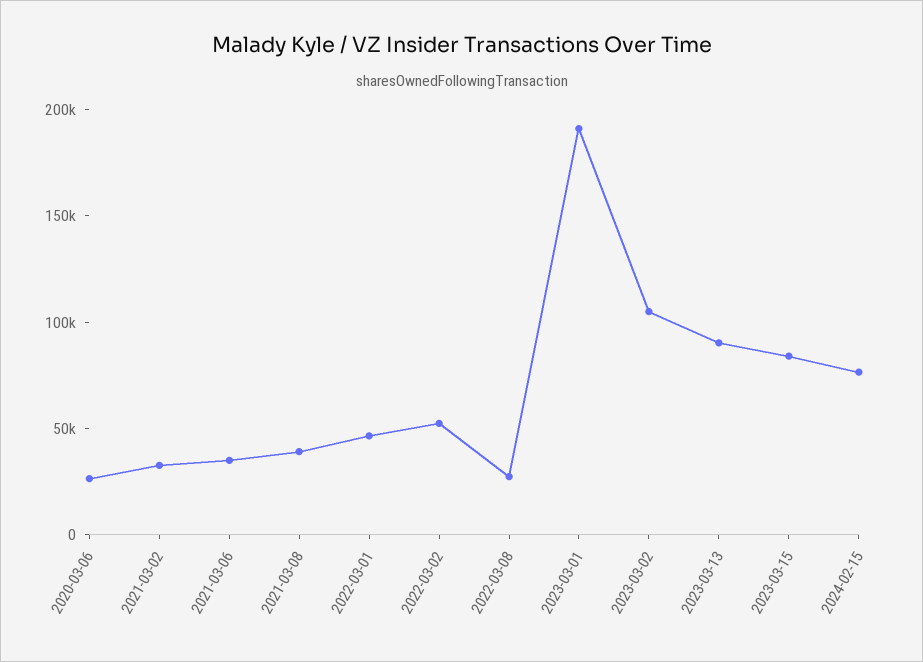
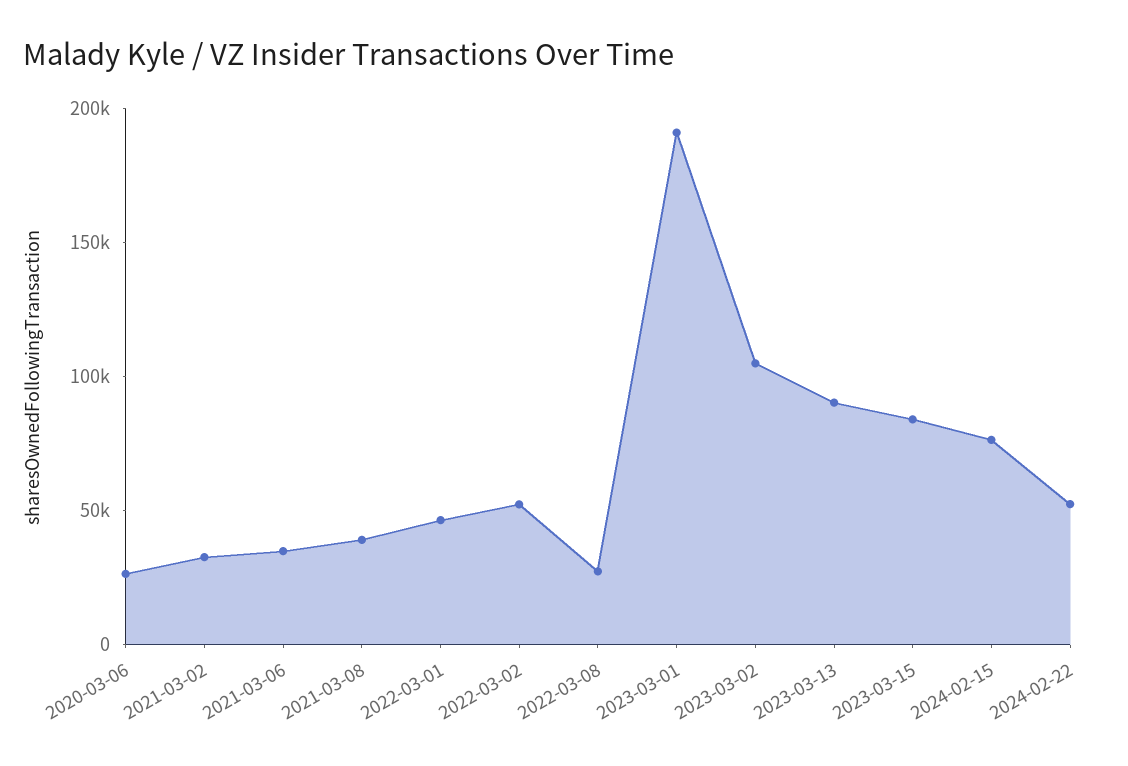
2024-02-22: none -> 50000

